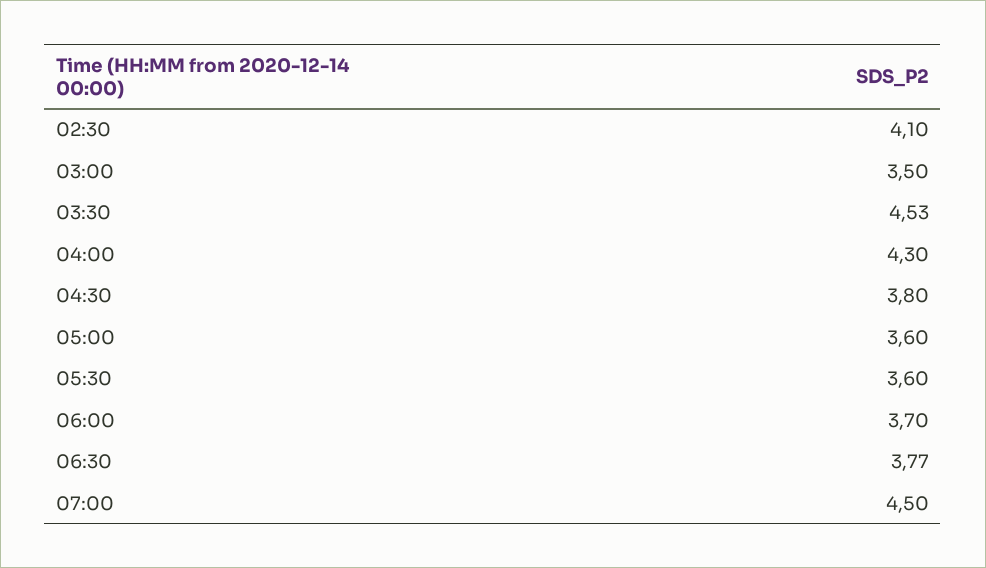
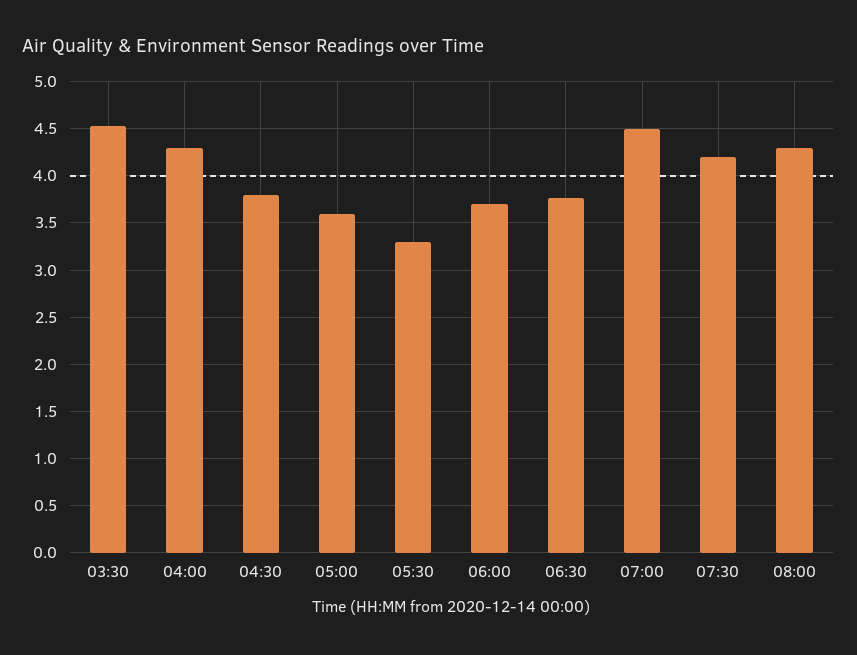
02:30: 4.1 -> none
03:00: 3.5 -> none
05:30: 3.6 -> 3.3
07:30: none -> 4.2
08:00: none -> 4.3

